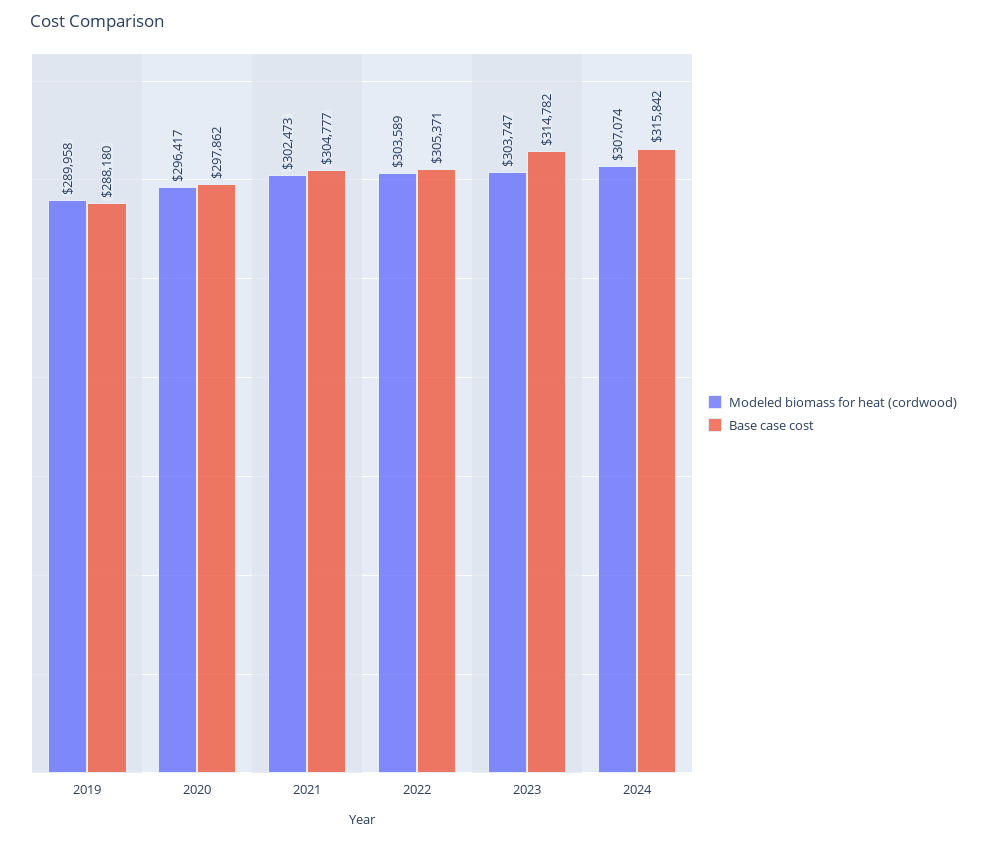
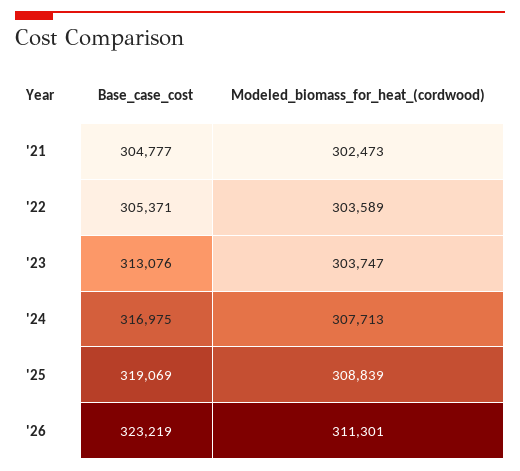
Modeled biomass for heat (cordwood), 2019: 289958 -> none
Base case cost, 2019: 288180 -> none
Modeled biomass for heat (cordwood), 2020: 296417 -> none
Base case cost, 2020: 297862 -> none
Base case cost, 2023: 314782 -> 313076
Modeled biomass for heat (cordwood), 2024: 307074 -> 307713
Base case cost, 2024: 315842 -> 316975
Base case cost, '25: none -> 319069
Modeled biomass for heat (cordwood), '25: none -> 308839
Base case cost, '26: none -> 323219
Modeled biomass for heat (cordwood), '26: none -> 311301

